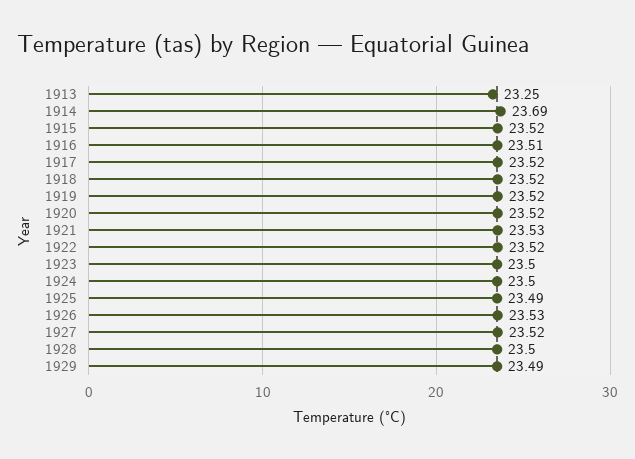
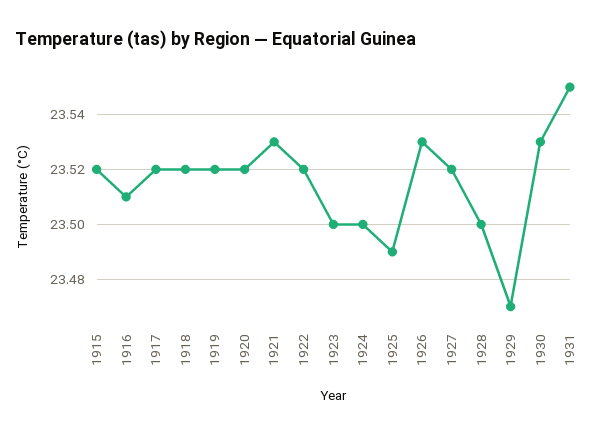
1913: 23.25 -> none
1914: 23.69 -> none
1929: 23.49 -> 23.47
1930: none -> 23.53
1931: none -> 23.55

